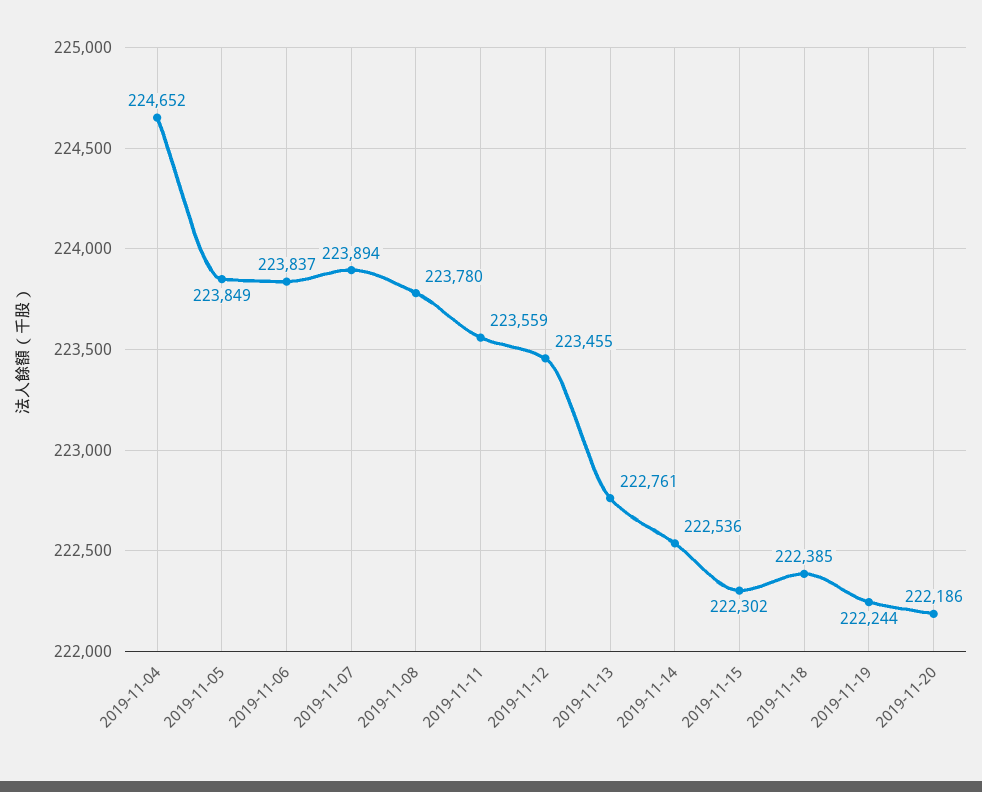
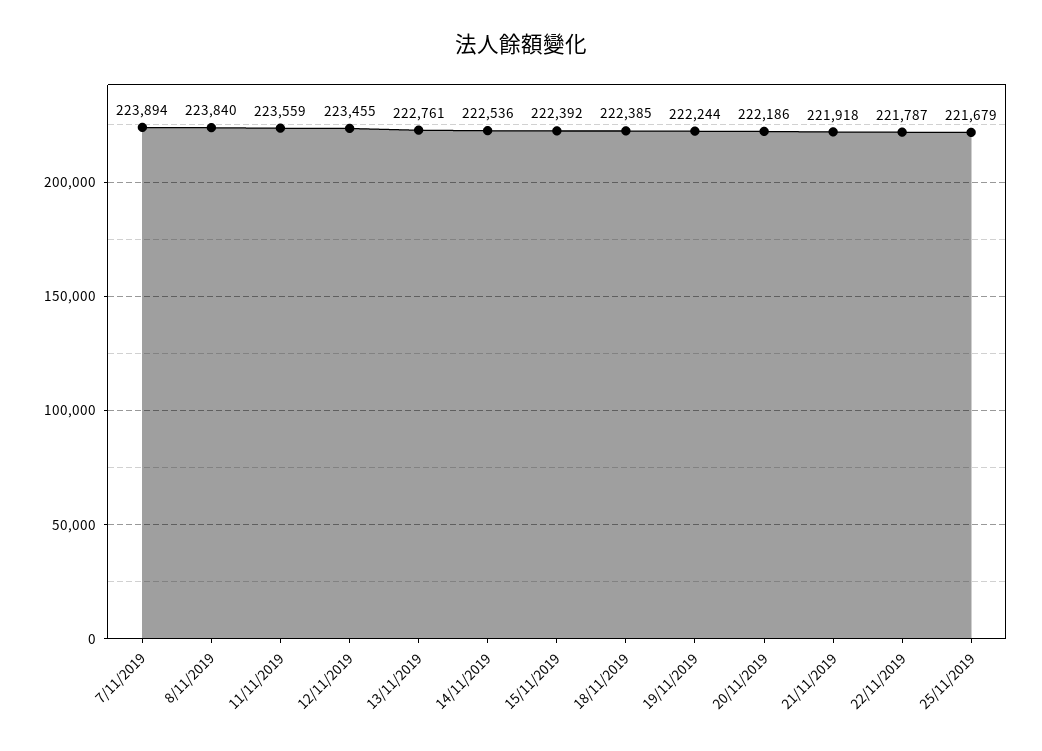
2019-11-04: 224652 -> none
2019-11-05: 223849 -> none
2019-11-06: 223837 -> none
2019-11-08: 223780 -> 223840
2019-11-15: 222302 -> 222392
21/11/2019: none -> 221918
22/11/2019: none -> 221787
25/11/2019: none -> 221679

